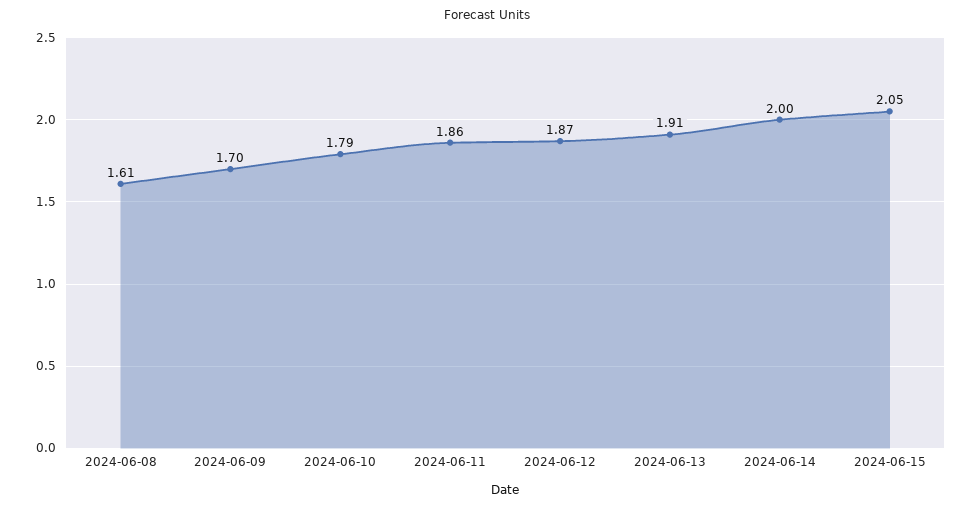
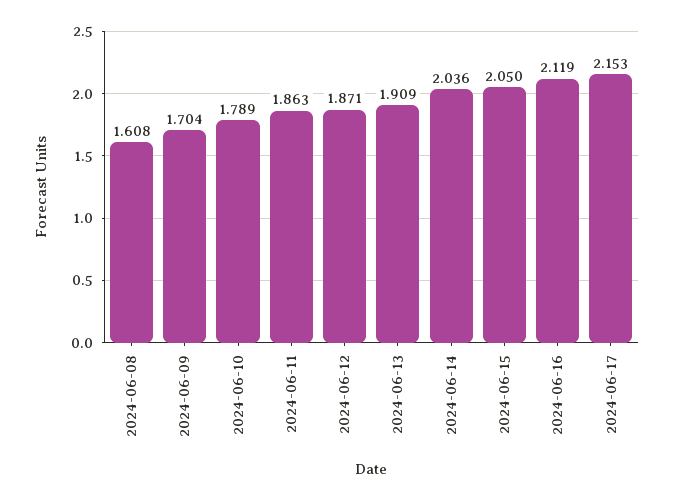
2024-06-14: 2 -> 2.036
2024-06-16: none -> 2.119
2024-06-17: none -> 2.153

